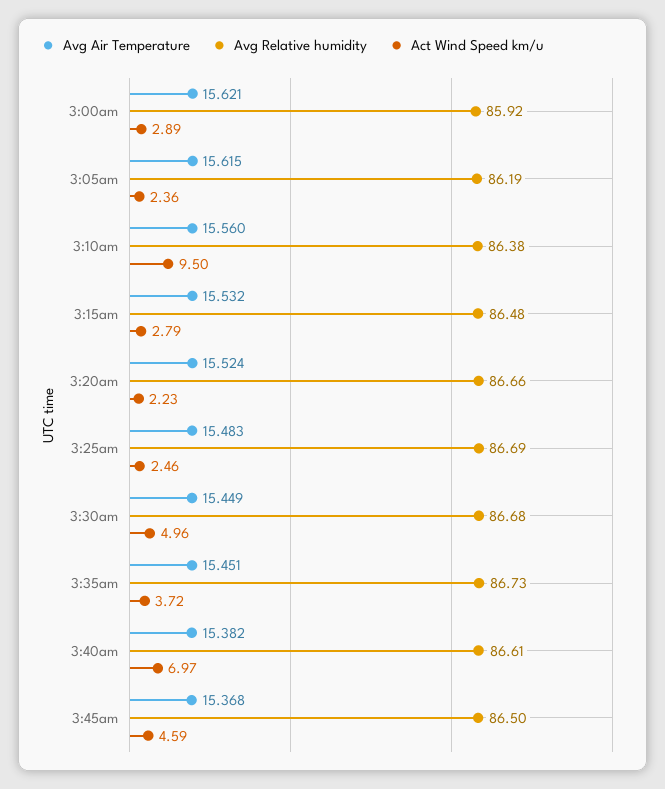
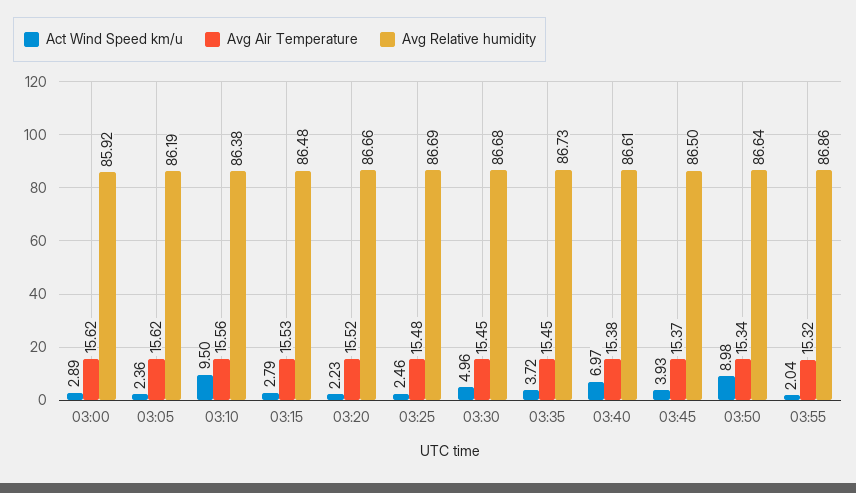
Act Wind Speed km/u, 3:45am: 4.59 -> 3.93
Act Wind Speed km/u, 03:50: none -> 8.98
Avg Air Temperature, 03:50: none -> 15.34
Avg Relative humidity, 03:50: none -> 86.64
Act Wind Speed km/u, 03:55: none -> 2.04
Avg Air Temperature, 03:55: none -> 15.32
Avg Relative humidity, 03:55: none -> 86.86

